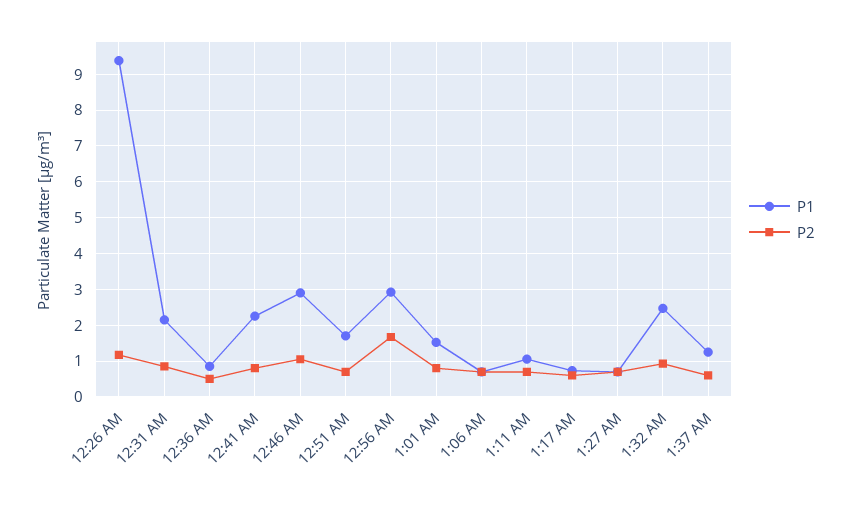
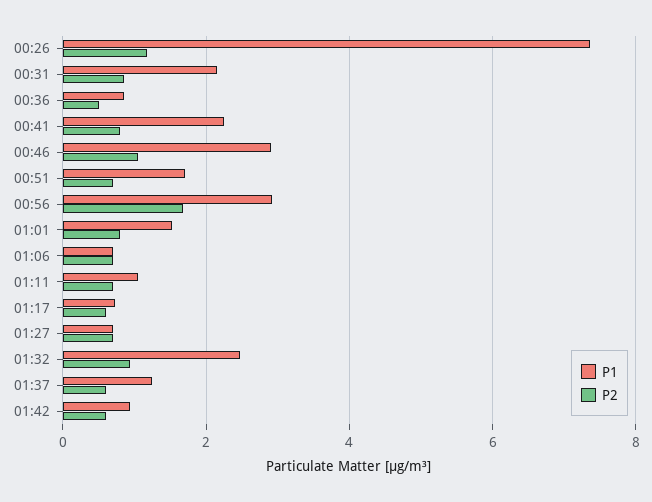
P1, 12:26 AM: 9.4 -> 7.4
P1, 01:42: none -> 1
P2, 01:42: none -> 0.6

